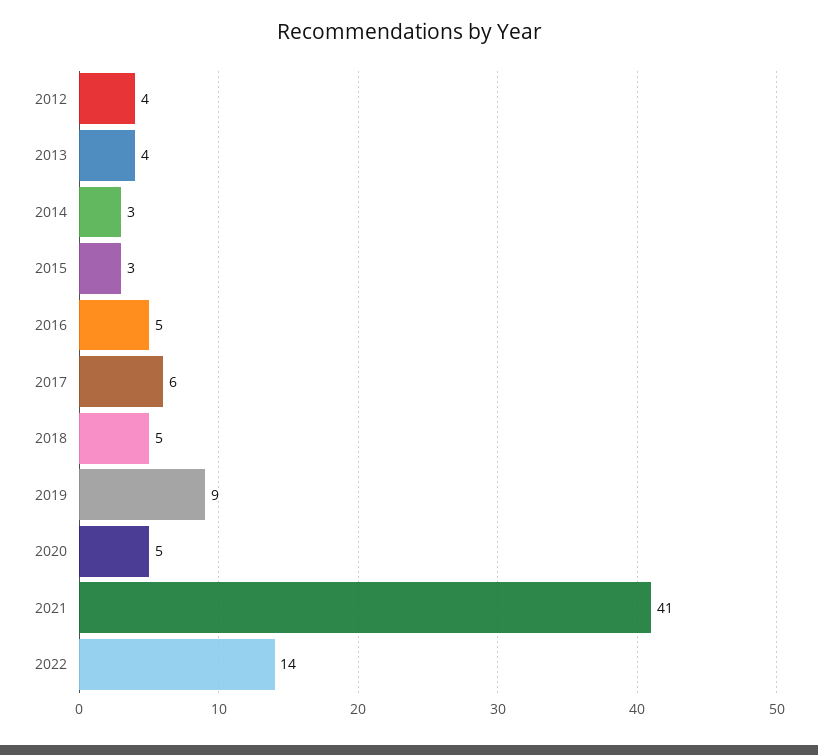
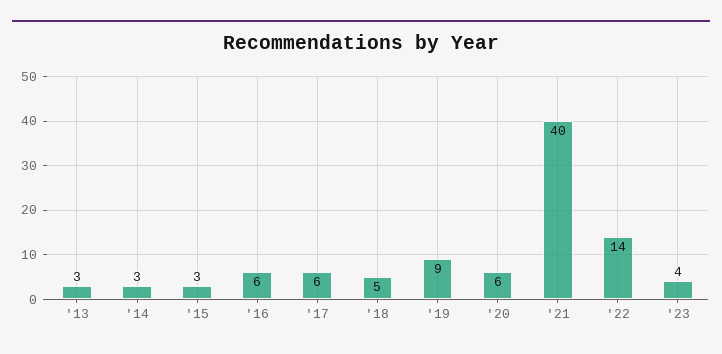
2012: 4 -> none
2013: 4 -> 3
2016: 5 -> 6
2020: 5 -> 6
2021: 41 -> 40
'23: none -> 4

